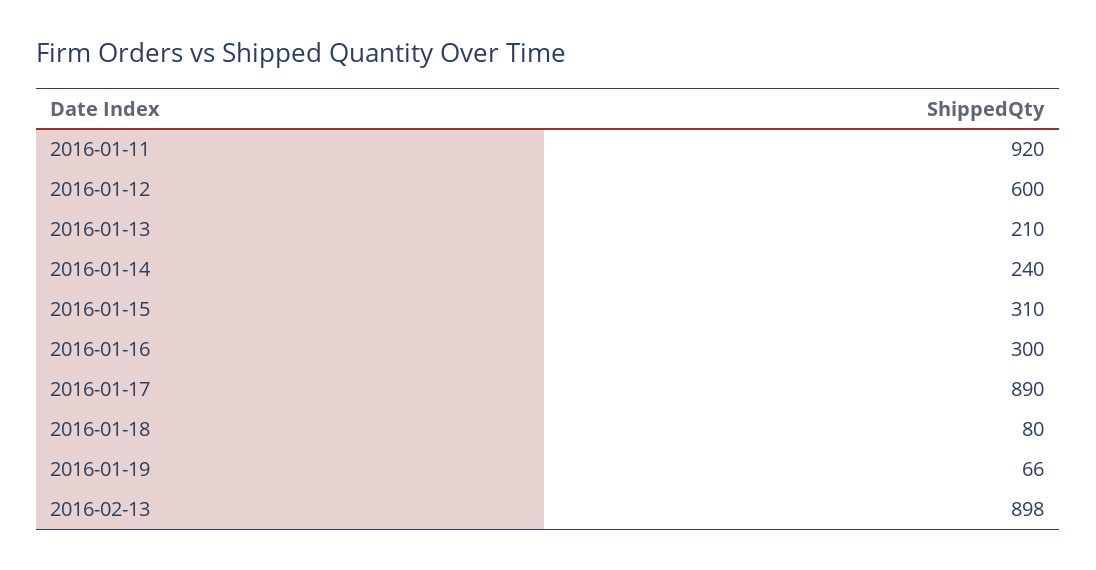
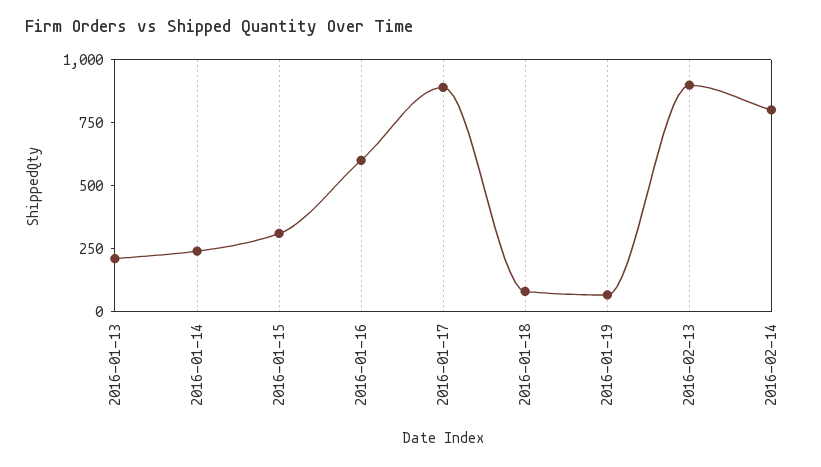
2016-01-11: 920 -> none
2016-01-12: 600 -> none
2016-01-16: 300 -> 600
2016-02-14: none -> 800

